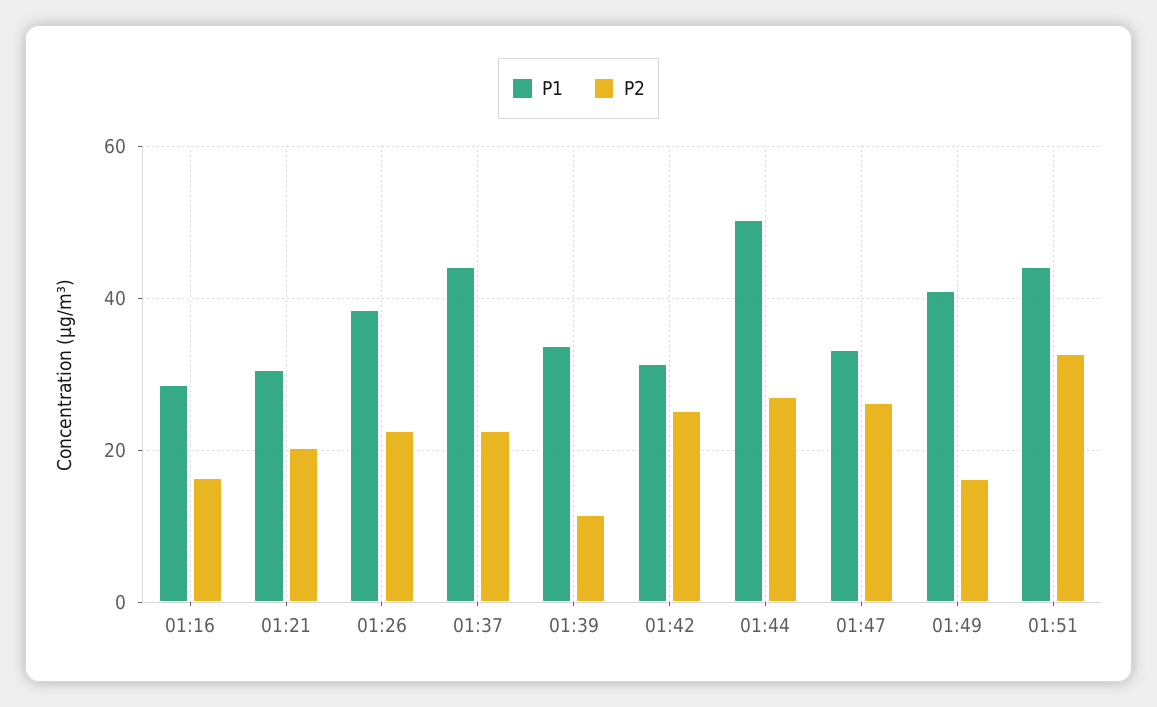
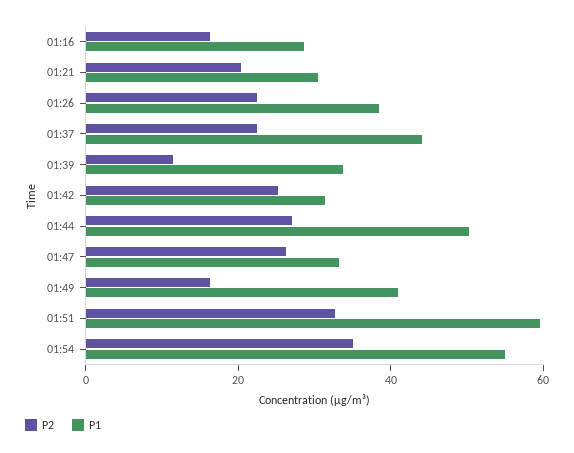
P1, 01:51: 44 -> 60
P2, 01:54: none -> 35
P1, 01:54: none -> 55

